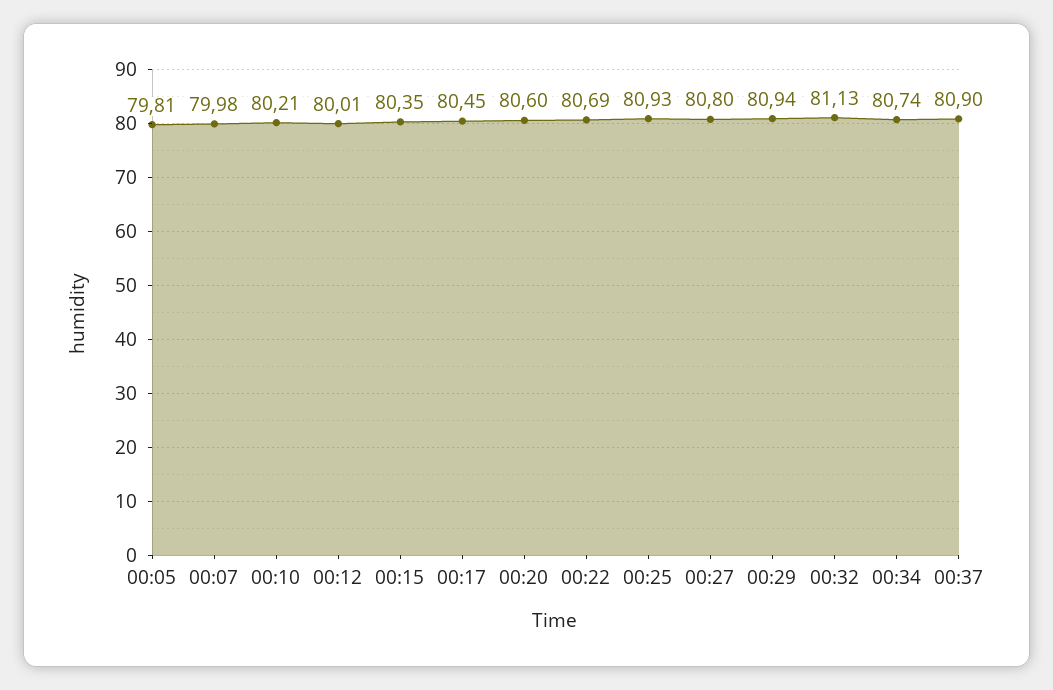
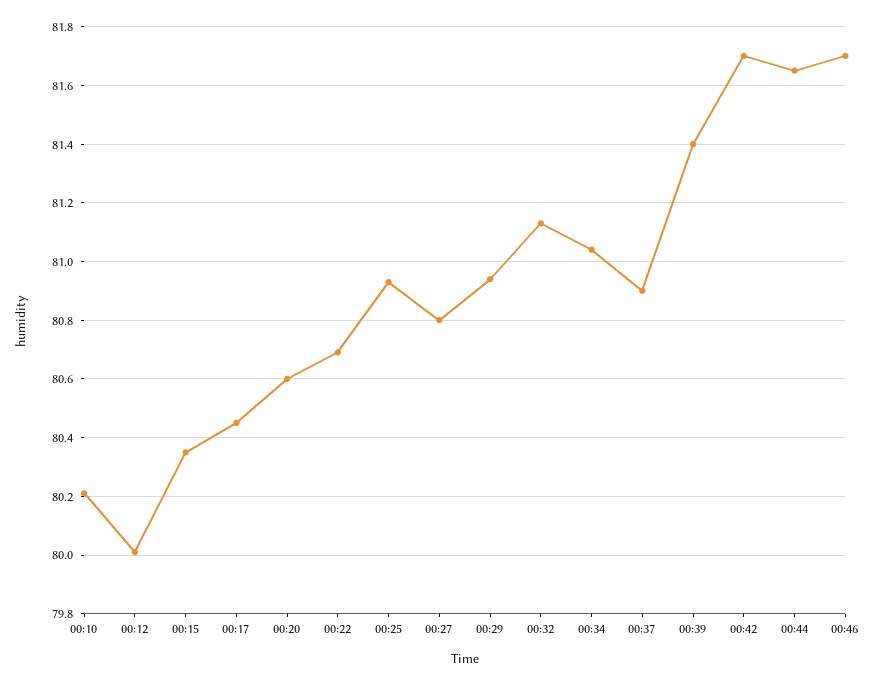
00:05: 79.81 -> none
00:07: 79.98 -> none
00:34: 80.74 -> 81.05
00:39: none -> 81.4
00:42: none -> 81.7
00:44: none -> 81.65
00:46: none -> 81.7

